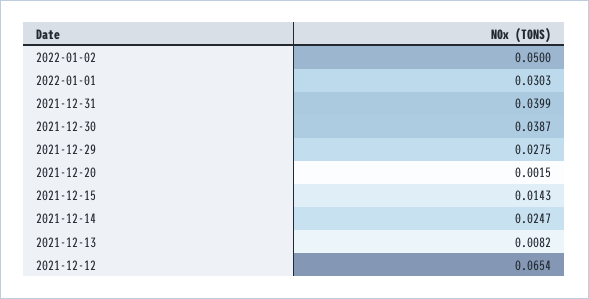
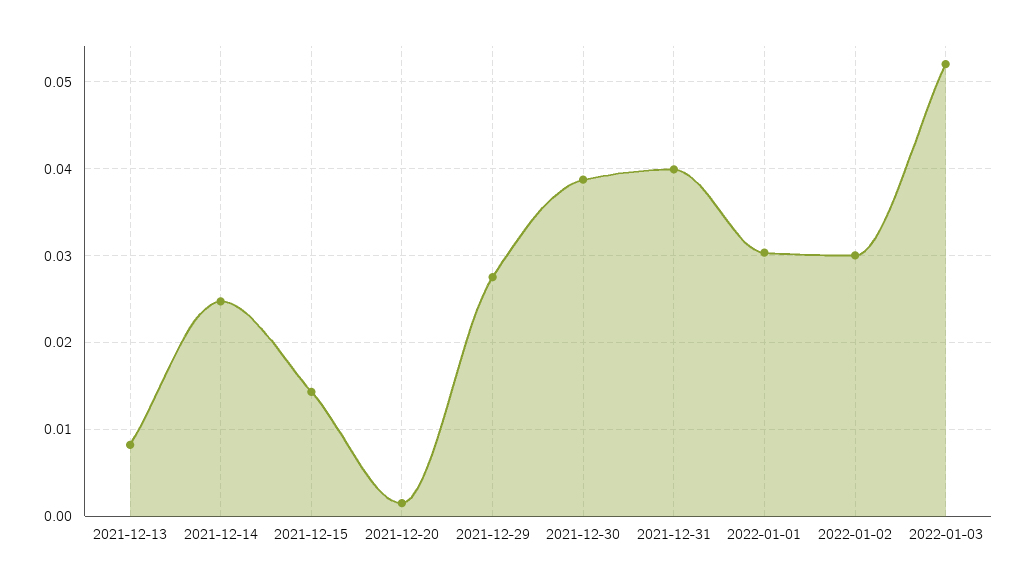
2022-01-02: 0.05 -> 0.03
2021-12-12: 0.0654 -> none
2022-01-03: none -> 0.052

